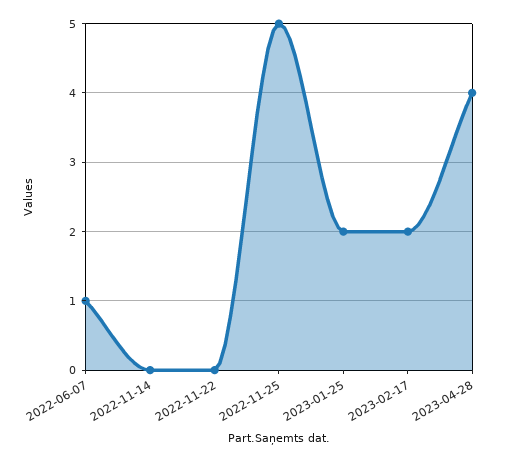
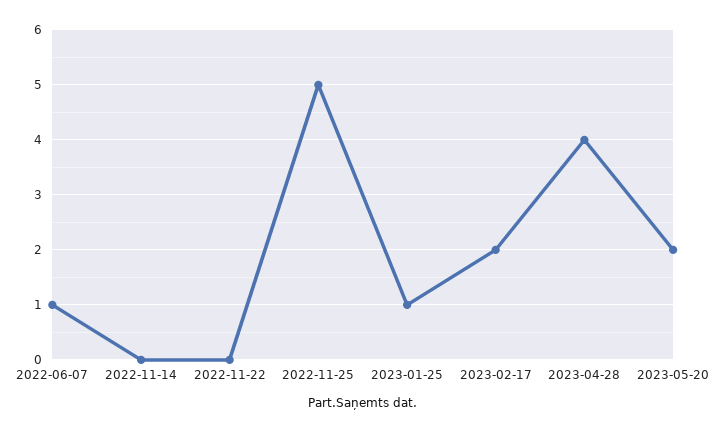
2023-01-25: 2 -> 1
2023-05-20: none -> 2

